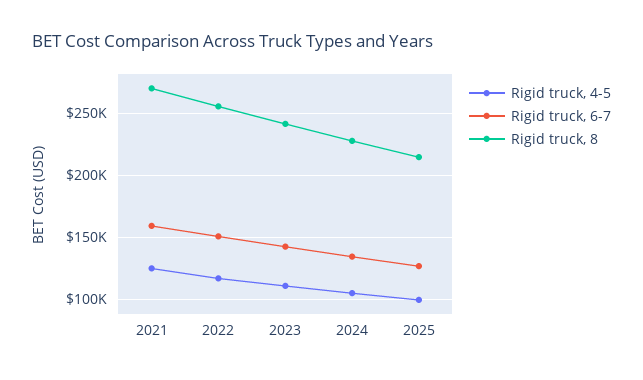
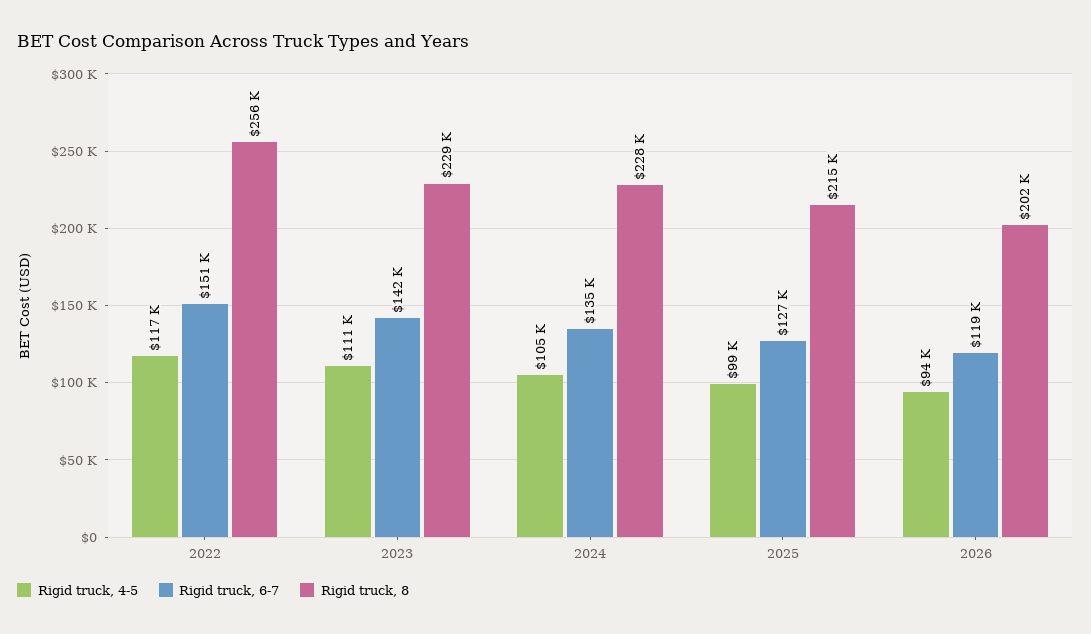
Rigid truck, 4-5, 2021: 125000 -> none
Rigid truck, 6-7, 2021: 160000 -> none
Rigid truck, 8, 2021: 270000 -> none
Rigid truck, 8, 2023: 240000 -> 229000
Rigid truck, 4-5, 2026: none -> 94000
Rigid truck, 6-7, 2026: none -> 119000
Rigid truck, 8, 2026: none -> 202000

